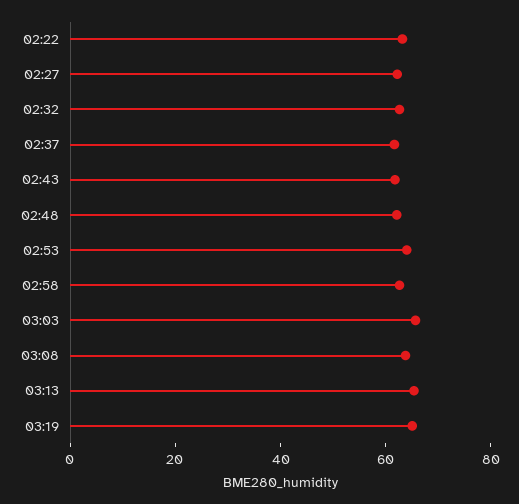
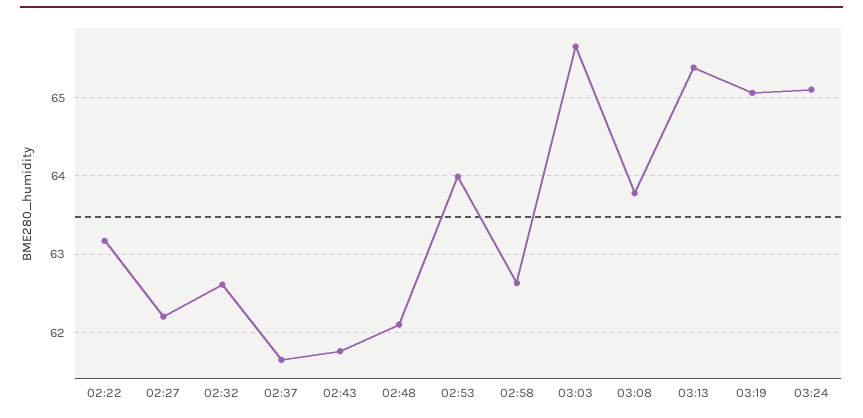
03:24: none -> 65.1

